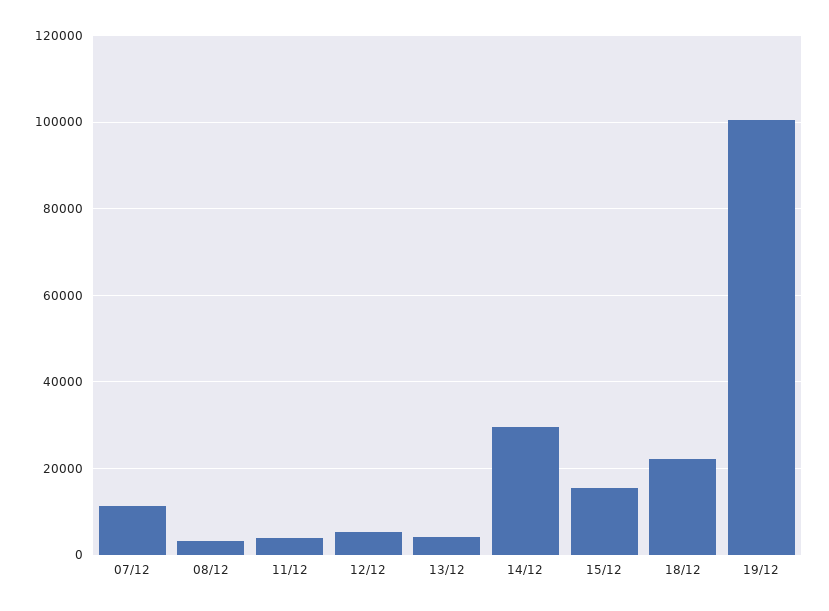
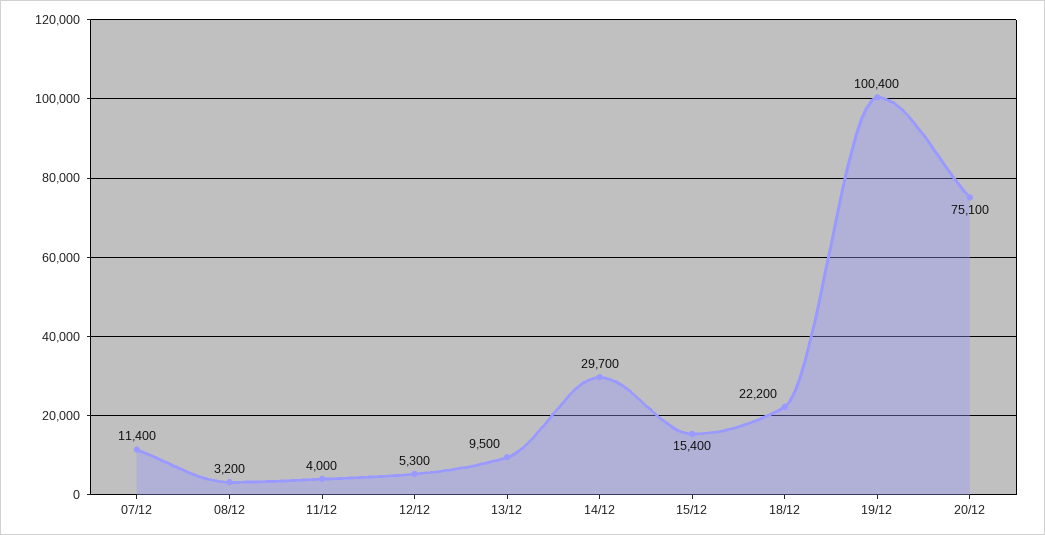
13/12: 4000 -> 9500
20/12: none -> 75100

